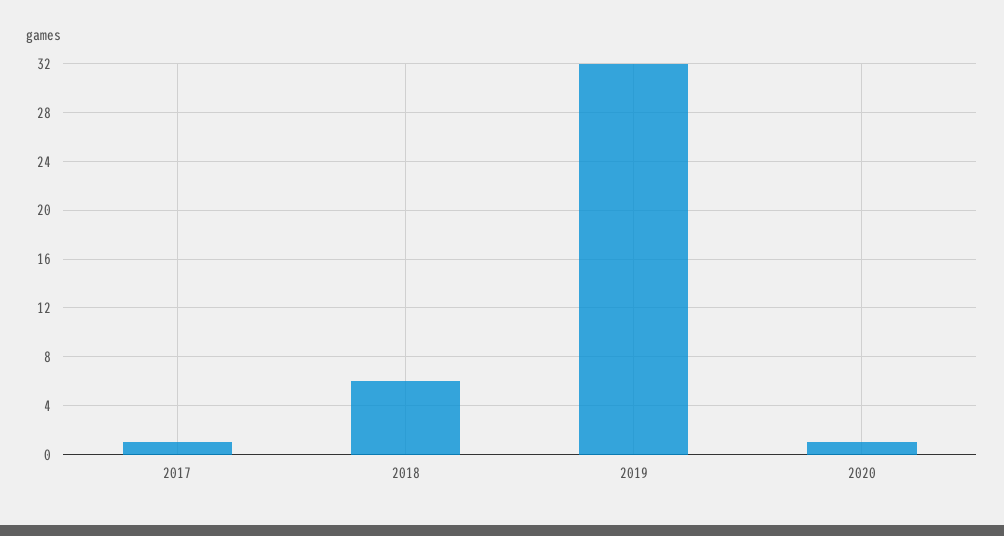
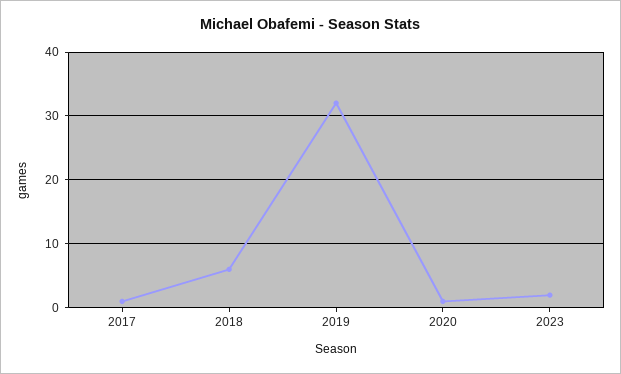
2023: none -> 2

